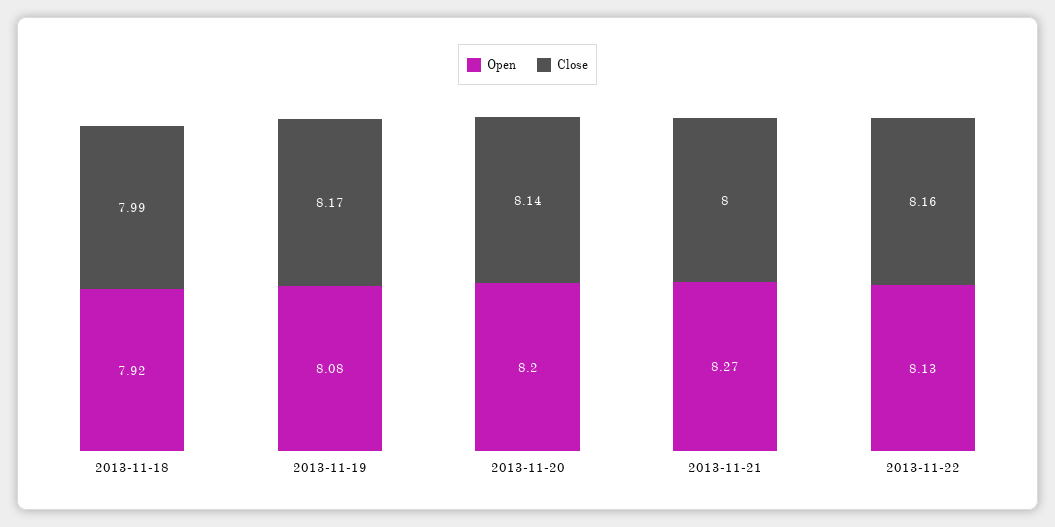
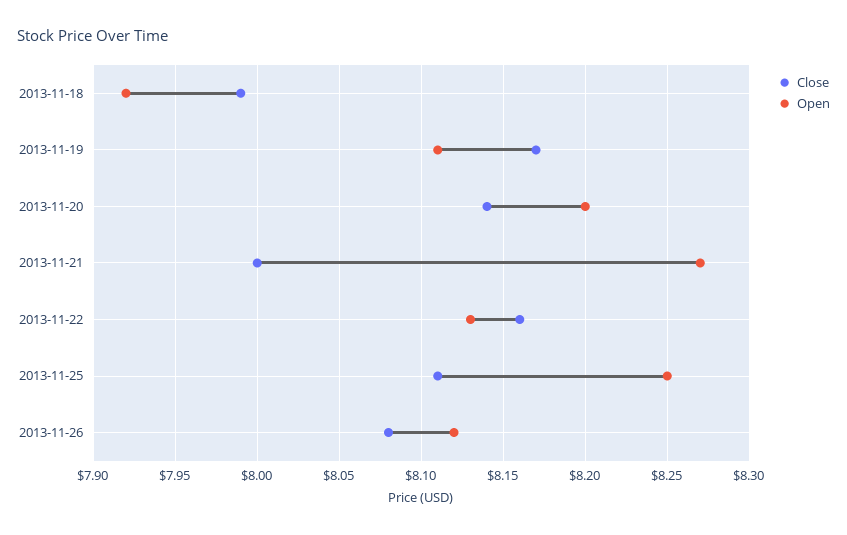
Open, 2013-11-19: 8.08 -> 8.11
Close, 2013-11-25: none -> 8.11
Open, 2013-11-25: none -> 8.25
Close, 2013-11-26: none -> 8.08
Open, 2013-11-26: none -> 8.12

